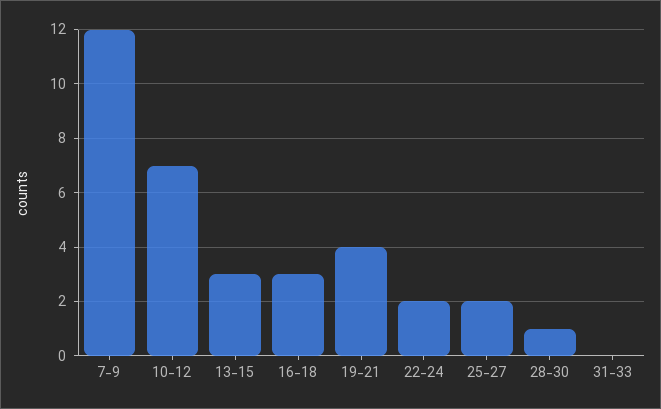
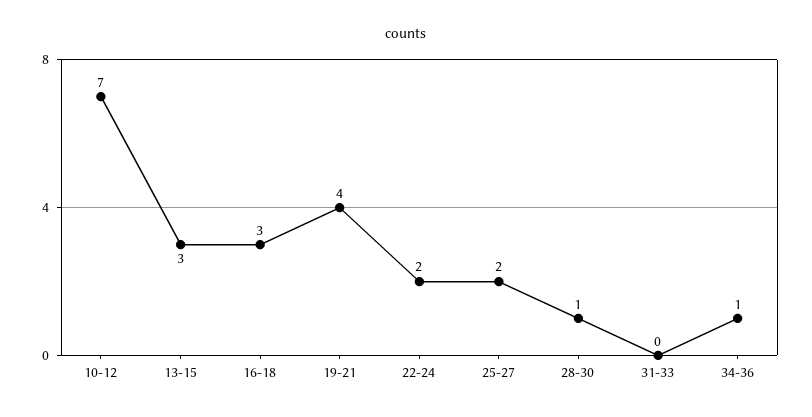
7-9: 12 -> none
34-36: none -> 1

